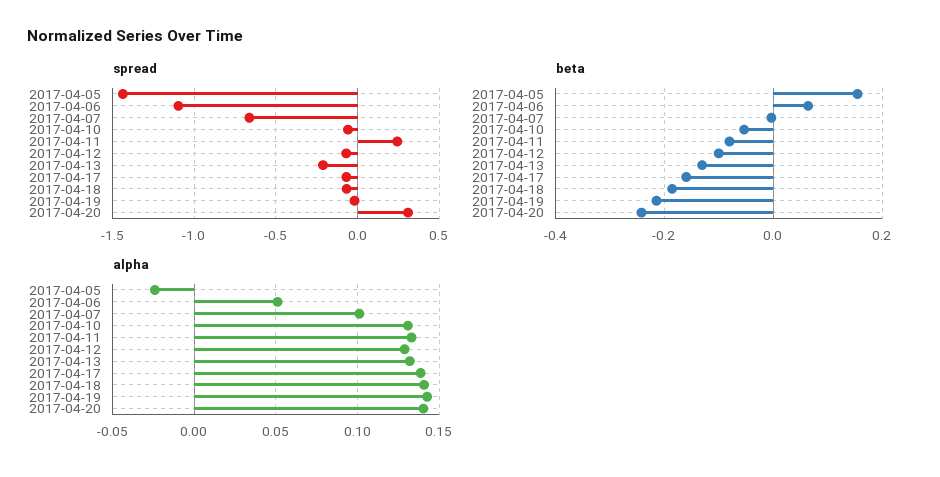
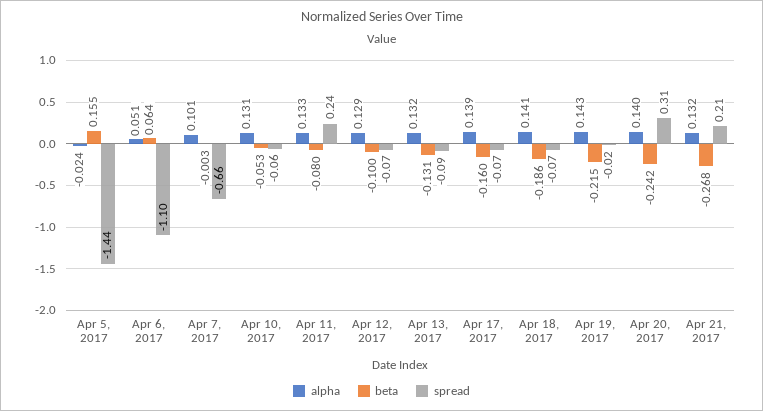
spread, 2017-04-13: -0.2 -> -0.09
alpha, Apr 21, 2017: none -> 0.132
beta, Apr 21, 2017: none -> -0.268
spread, Apr 21, 2017: none -> 0.21

